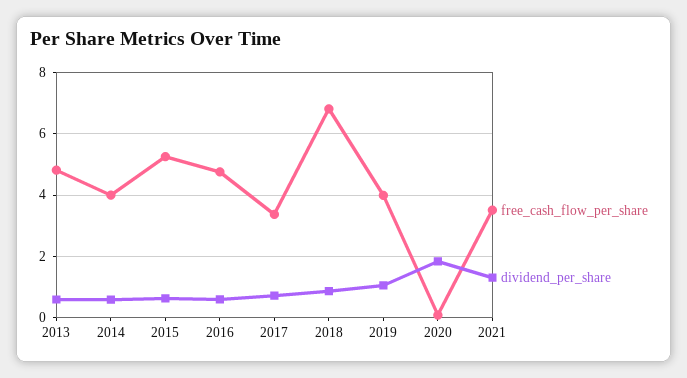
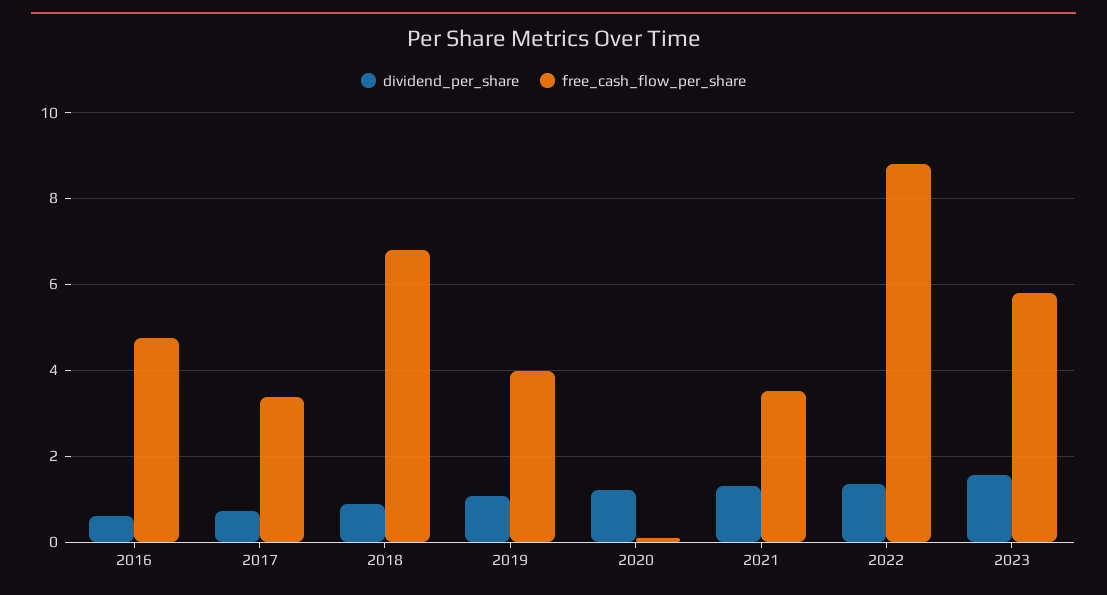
free_cash_flow_per_share, 2013: 4.8 -> none
dividend_per_share, 2013: 0.6 -> none
free_cash_flow_per_share, 2014: 4 -> none
dividend_per_share, 2014: 0.6 -> none
free_cash_flow_per_share, 2015: 5.2 -> none
dividend_per_share, 2015: 0.6 -> none
dividend_per_share, 2020: 1.8 -> 1.2
dividend_per_share, 2022: none -> 1.4
free_cash_flow_per_share, 2022: none -> 8.8
dividend_per_share, 2023: none -> 1.6
free_cash_flow_per_share, 2023: none -> 5.8

